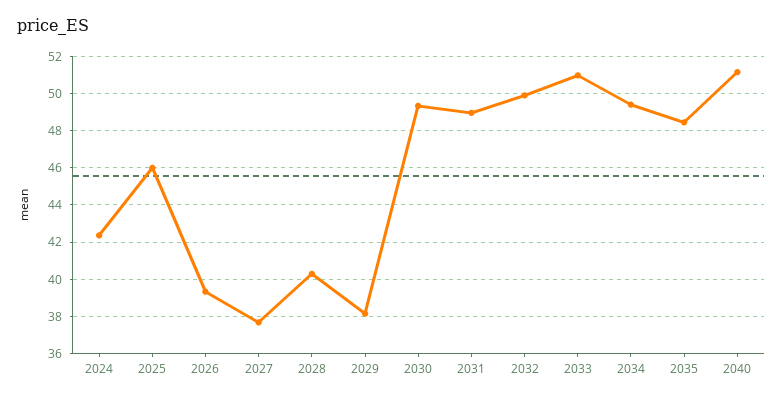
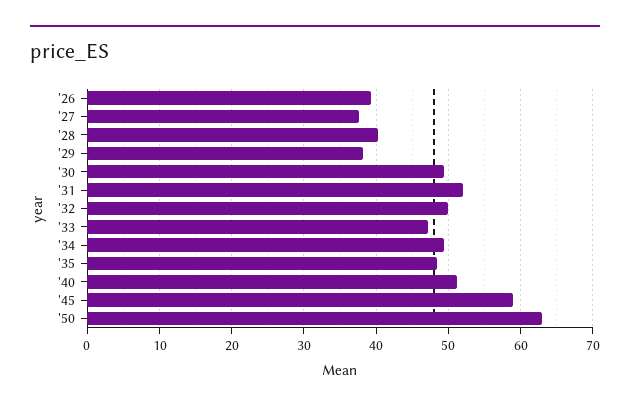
2024: 42.5 -> none
2025: 46 -> none
2031: 49 -> 52
2033: 51 -> 47
'45: none -> 59
'50: none -> 63

